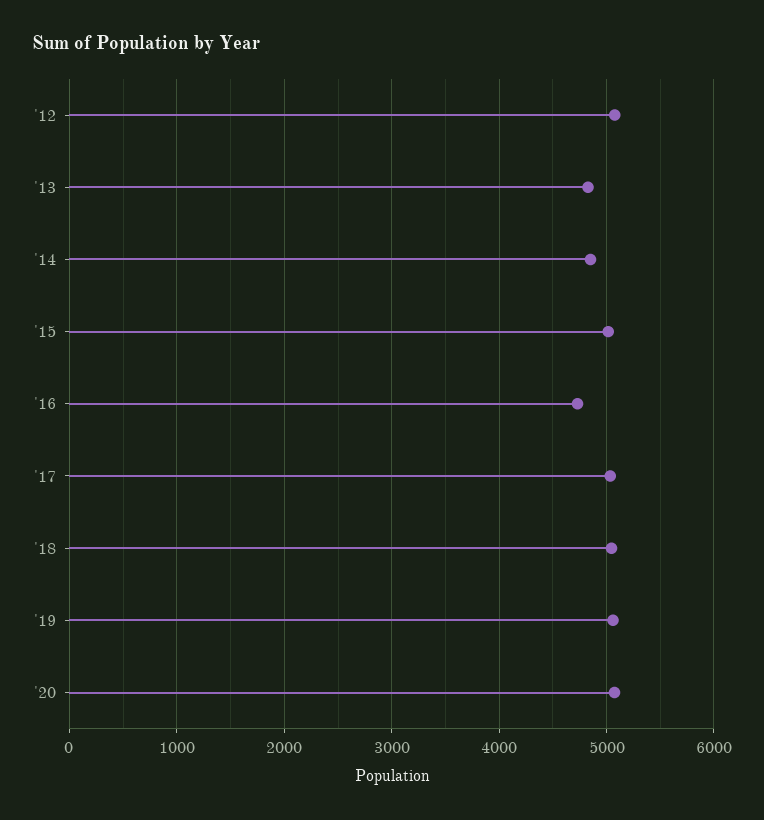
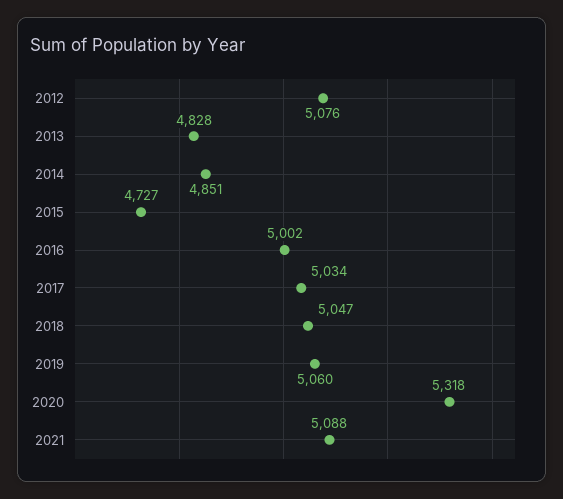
'15: 5000 -> 4727
'16: 4700 -> 5002
'20: 5100 -> 5318
2021: none -> 5088

